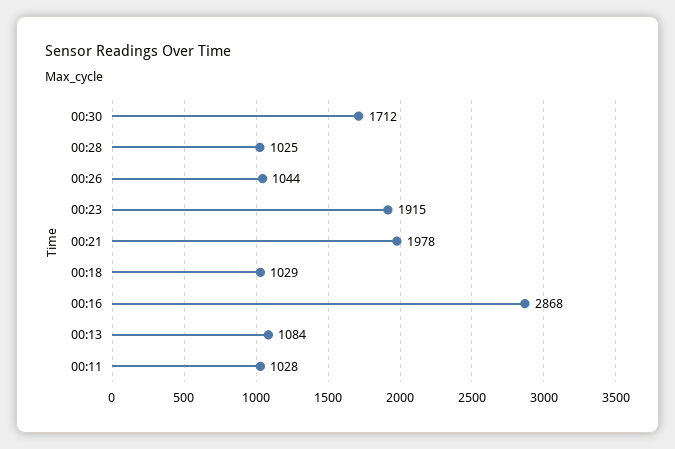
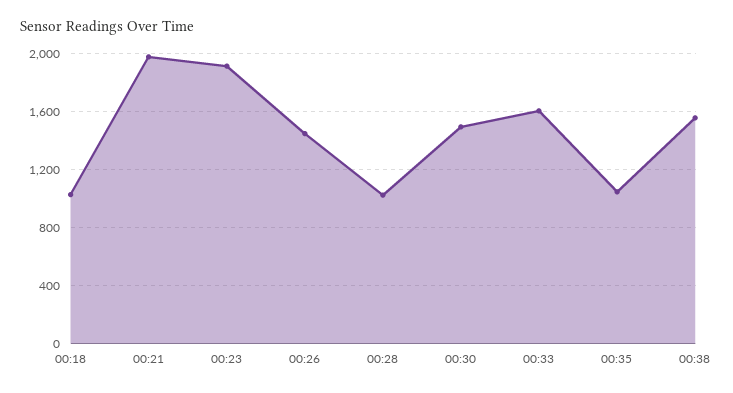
00:30: 1712 -> 1500
00:26: 1044 -> 1450
00:16: 2868 -> none
00:13: 1084 -> none
00:11: 1028 -> none
00:33: none -> 1600
00:35: none -> 1050
00:38: none -> 1550

